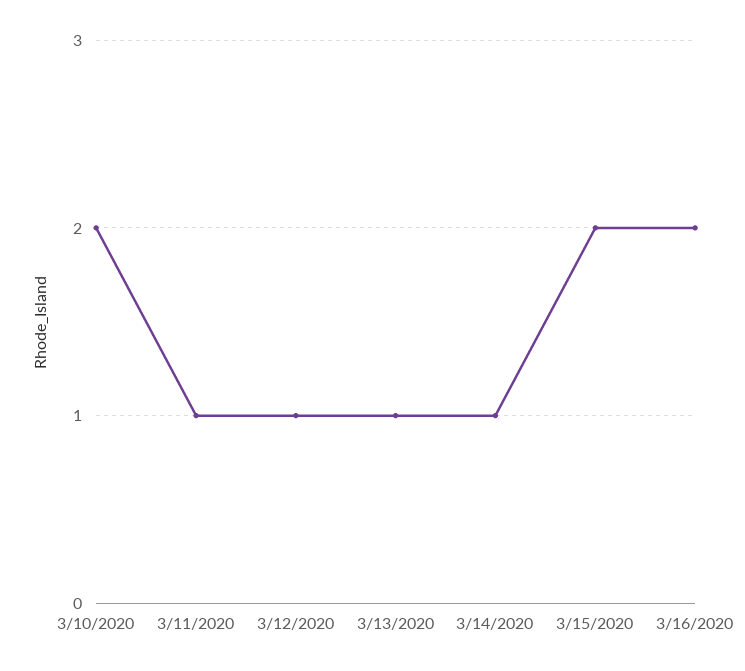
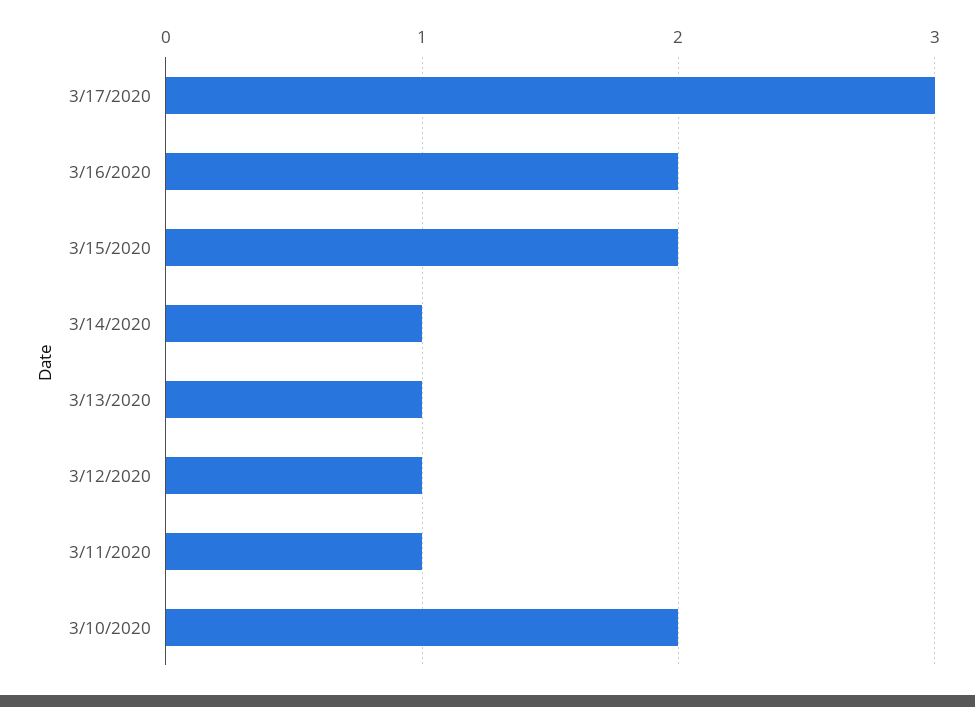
3/17/2020: none -> 3

